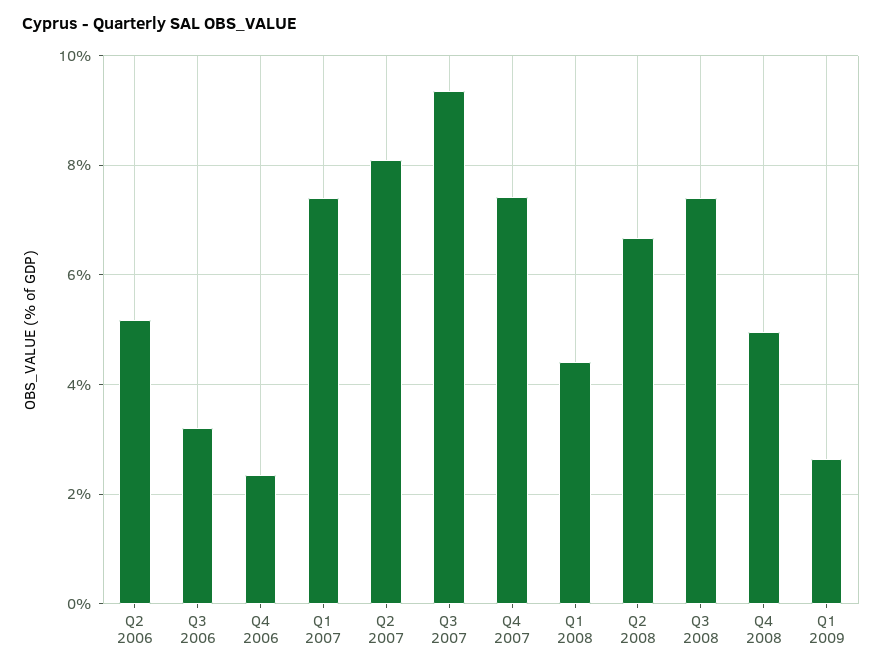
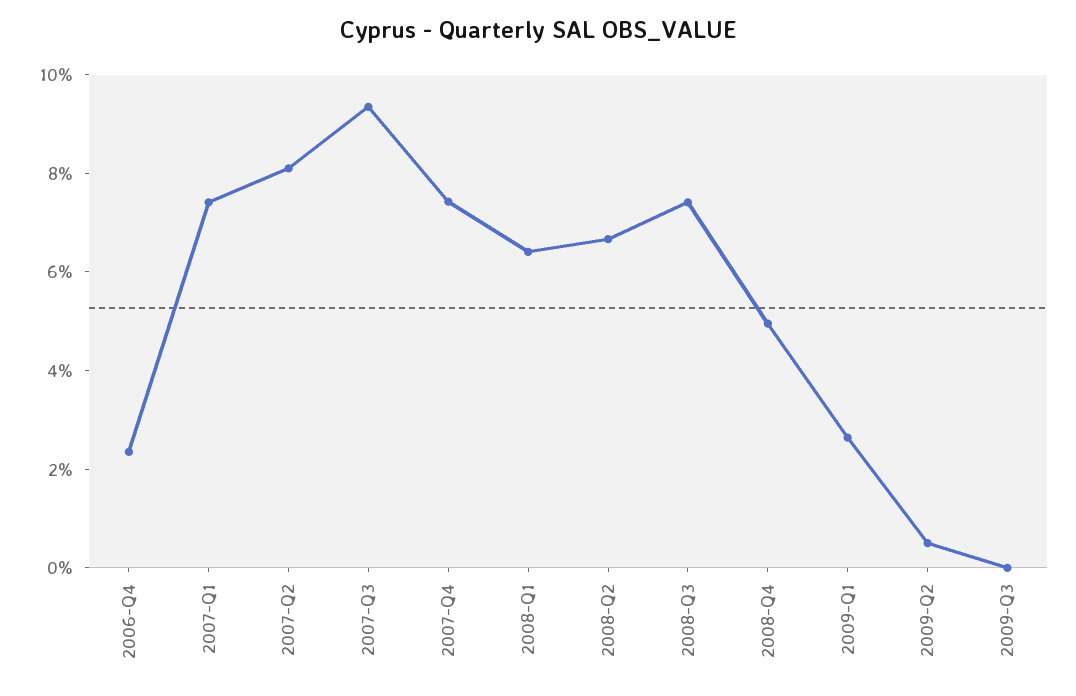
Q2 2006: 5.2 -> none
Q3 2006: 3.2 -> none
Q1 2008: 4.4 -> 6.5
2009-Q2: none -> 0.5
2009-Q3: none -> 0

